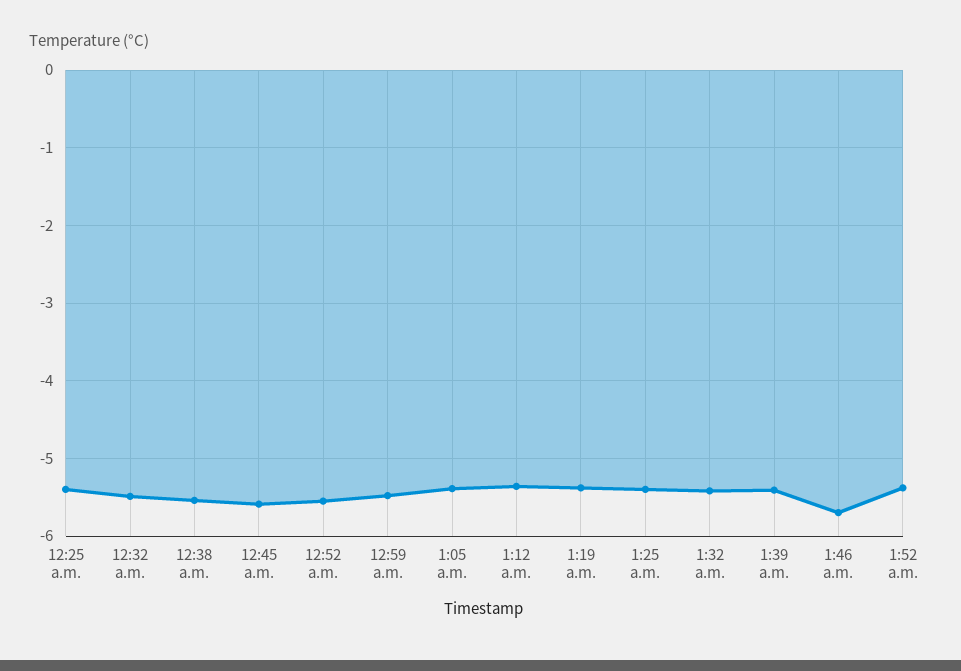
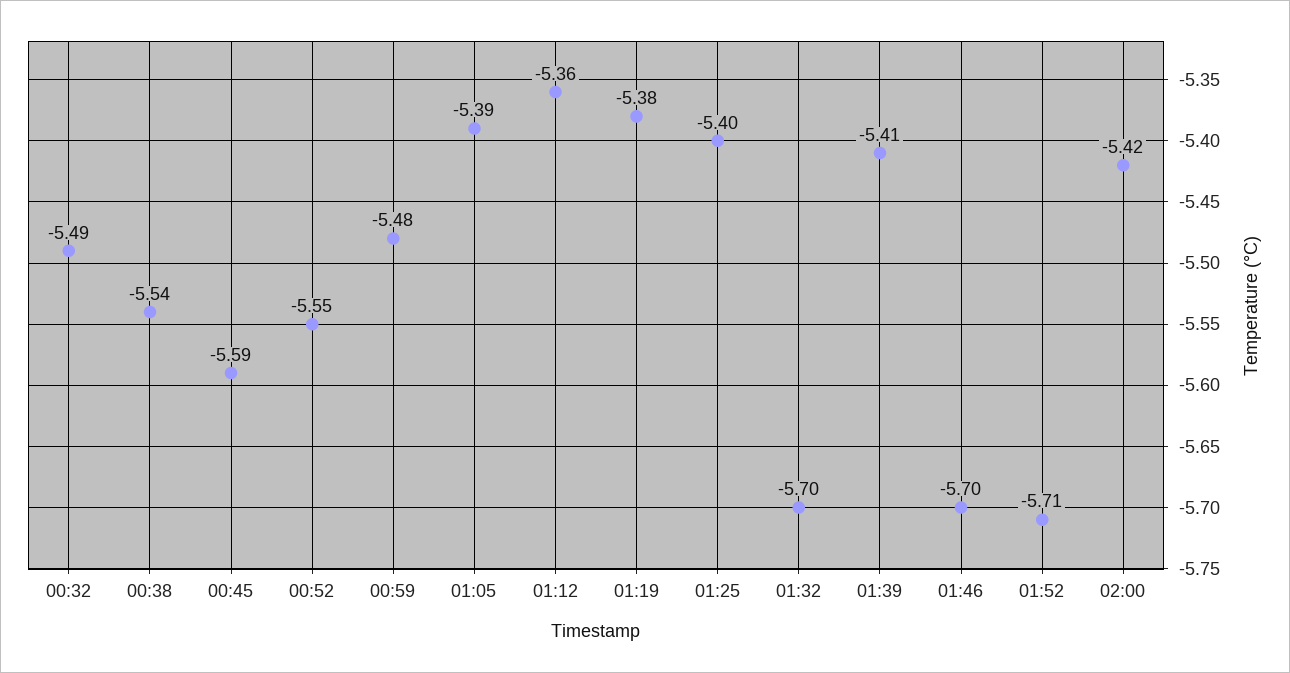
12:25 a.m.: -5.4 -> none
1:32 a.m.: -5.4 -> -5.7
1:52 a.m.: -5.4 -> -5.71
02:00: none -> -5.42

